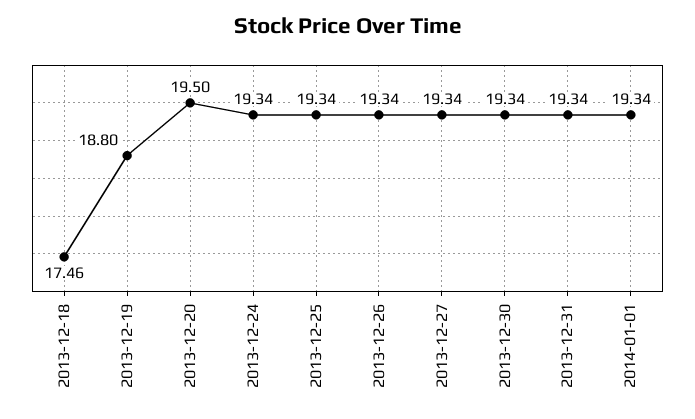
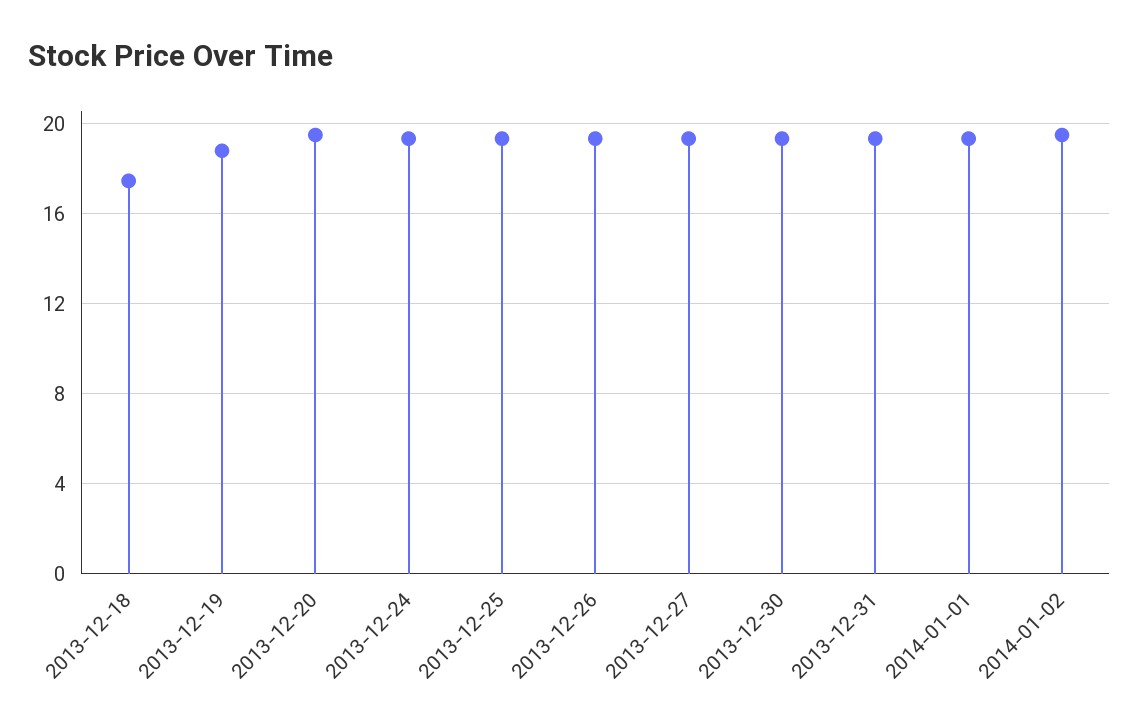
2014-01-02: none -> 19.5

